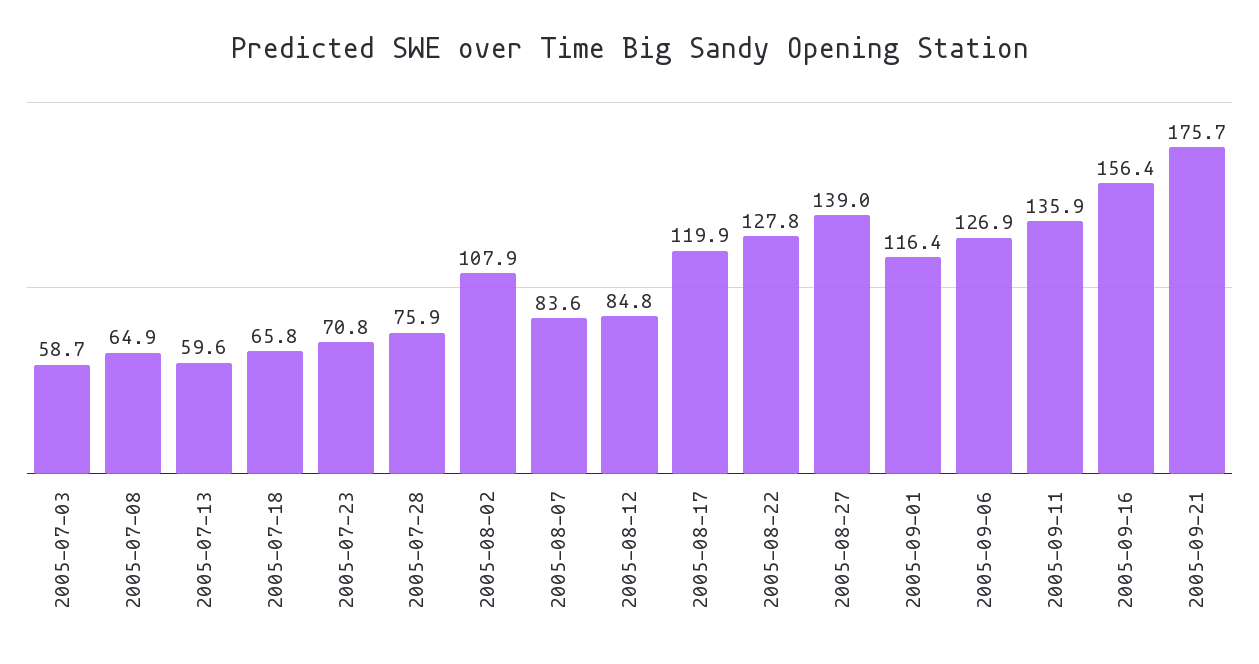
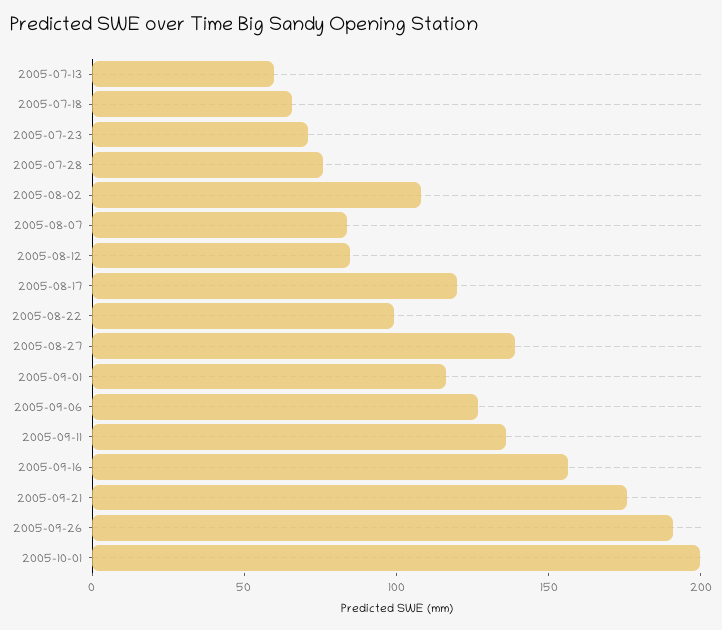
2005-07-03: 58.7 -> none
2005-07-08: 64.9 -> none
2005-08-22: 127.8 -> 100
2005-09-26: none -> 190
2005-10-01: none -> 200

